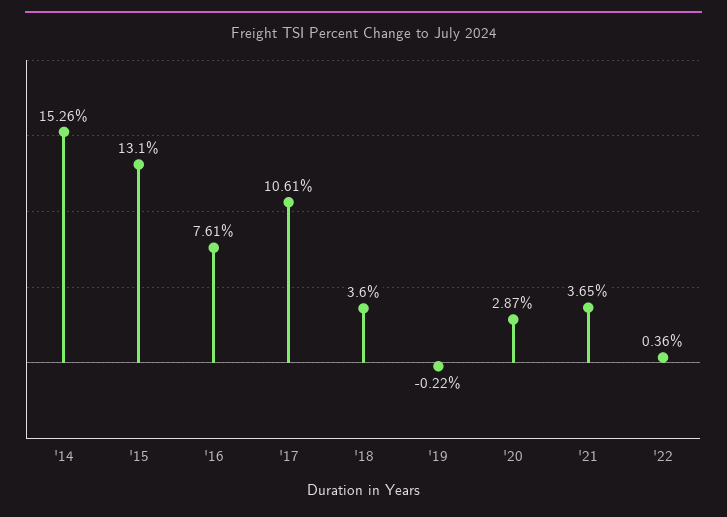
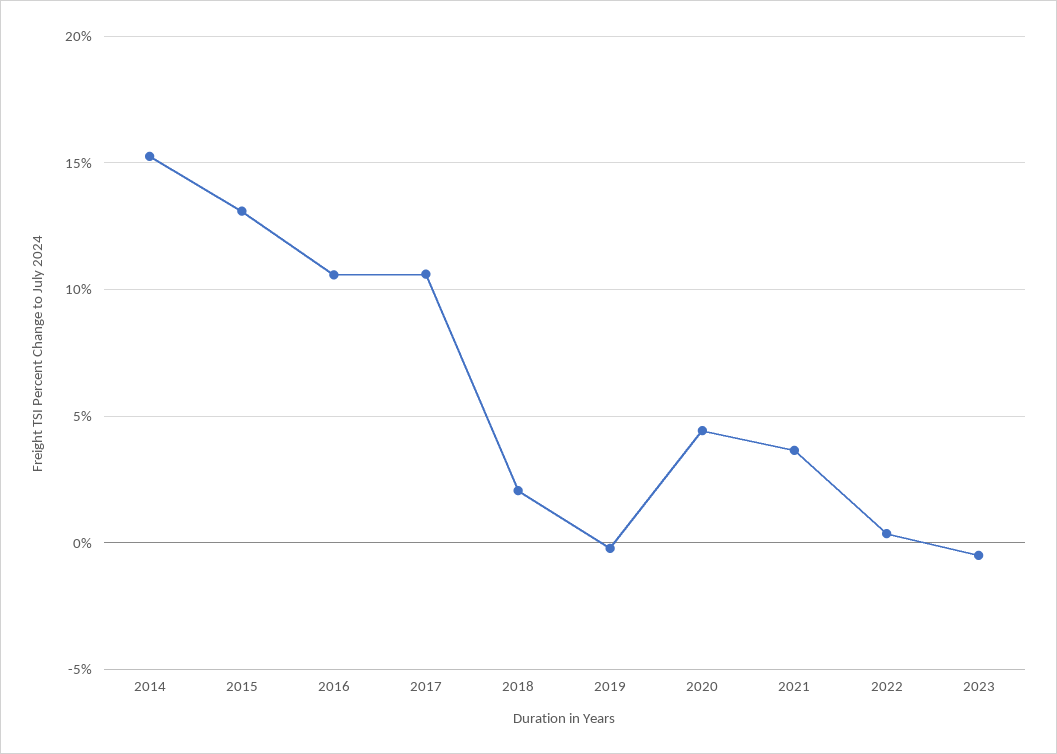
'16: 7.61 -> 10.5
'18: 3.6 -> 2
'20: 2.87 -> 4.5
2023: none -> -0.5

